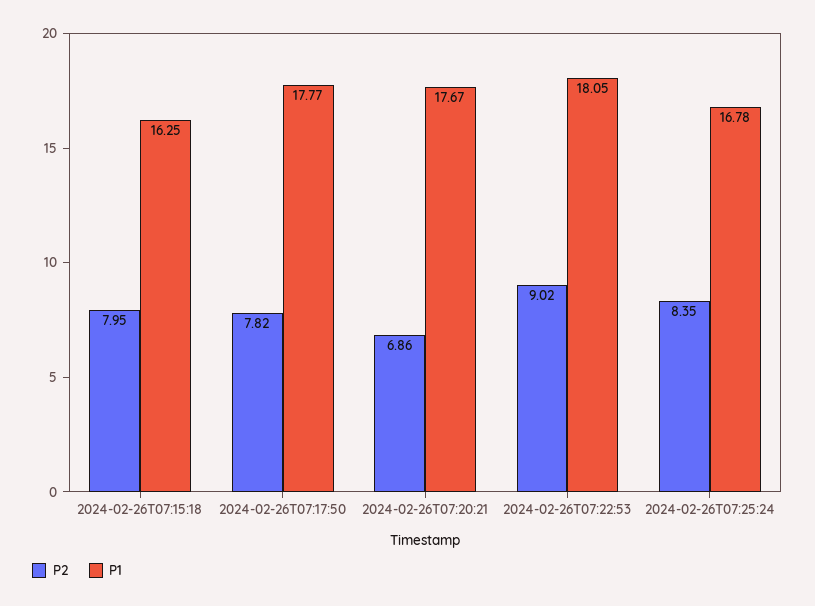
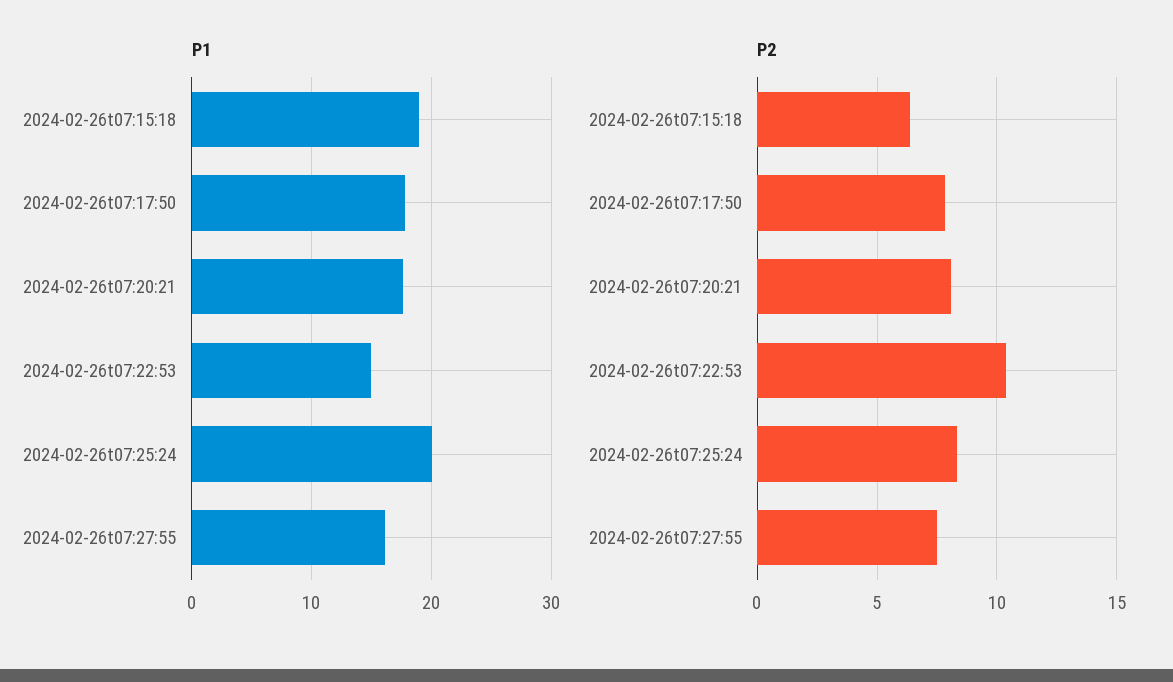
P2, 2024-02-26T07:15:18: 7.95 -> 6.5
P1, 2024-02-26T07:15:18: 16.25 -> 19
P2, 2024-02-26T07:20:21: 6.86 -> 8
P2, 2024-02-26T07:22:53: 9.02 -> 10.5
P1, 2024-02-26T07:22:53: 18.05 -> 15
P1, 2024-02-26T07:25:24: 16.78 -> 20
P1, 2024-02-26t07:27:55: none -> 16
P2, 2024-02-26t07:27:55: none -> 7.5

